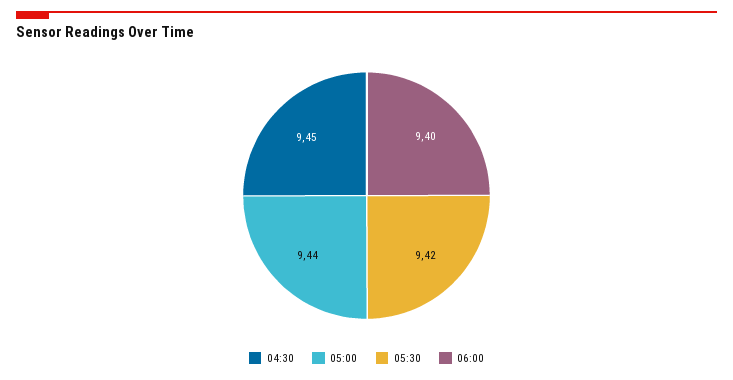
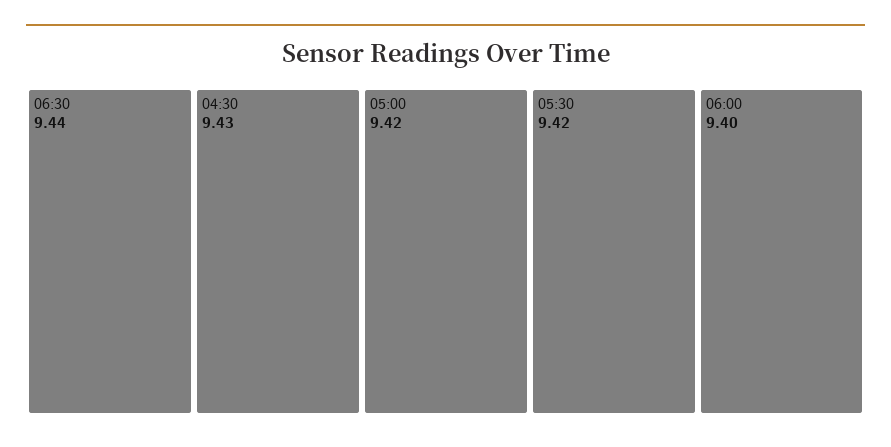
04:30: 9.45 -> 9.43
05:00: 9.44 -> 9.42
06:30: none -> 9.44

